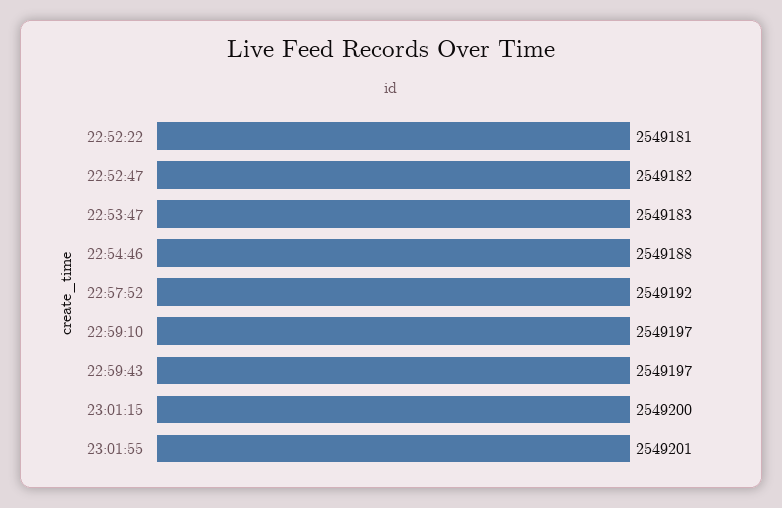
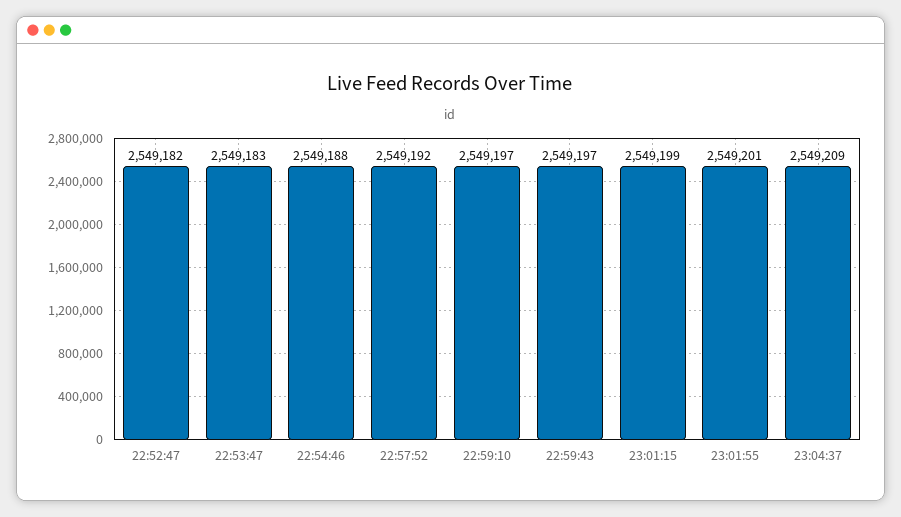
22:52:22: 2549181 -> none
23:01:15: 2549200 -> 2549199
23:04:37: none -> 2549209

